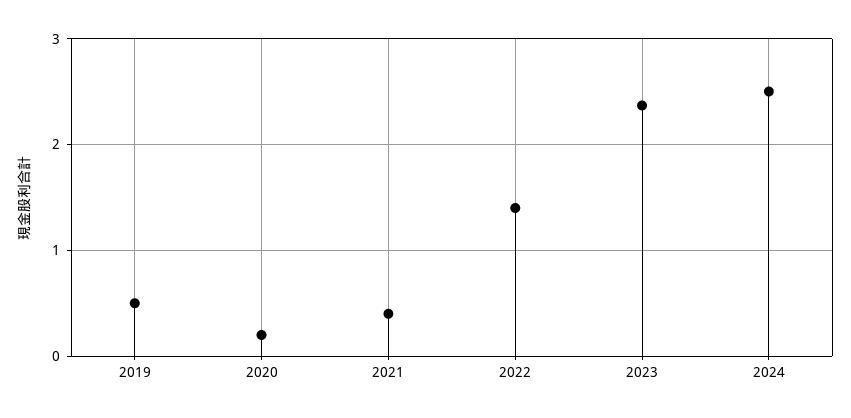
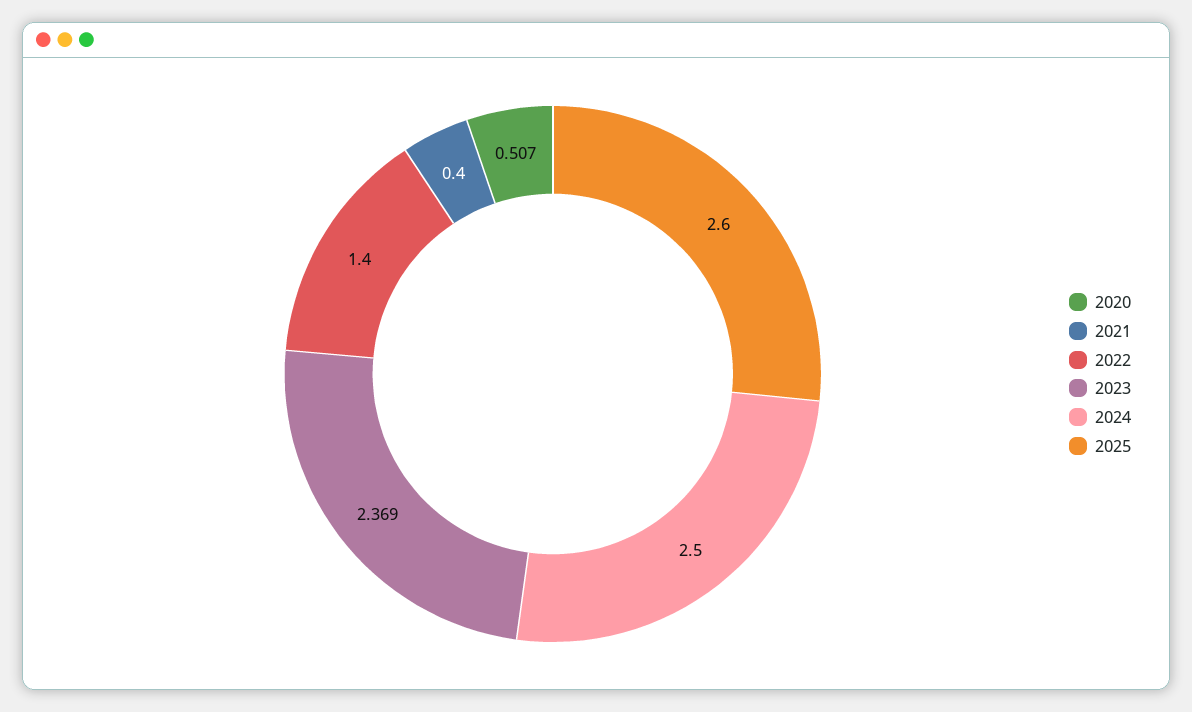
2019: 0.5 -> none
2020: 0.2 -> 0.507
2025: none -> 2.6

